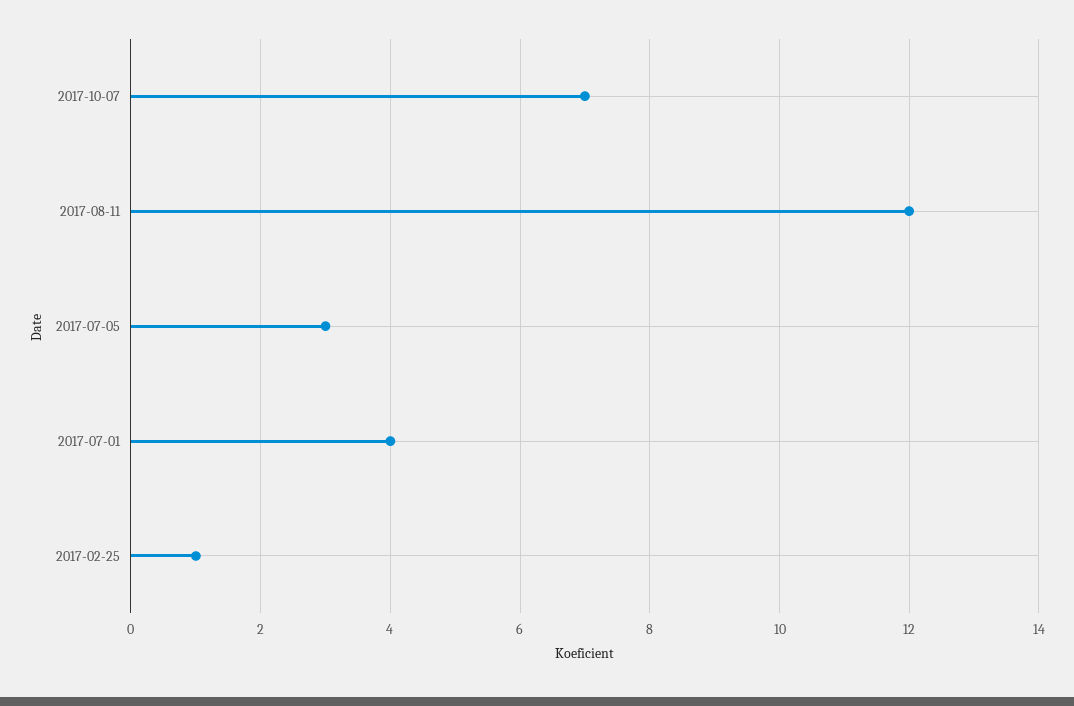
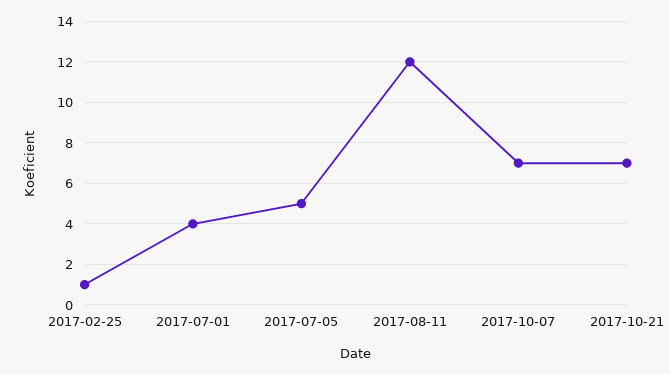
2017-07-05: 3 -> 5
2017-10-21: none -> 7

